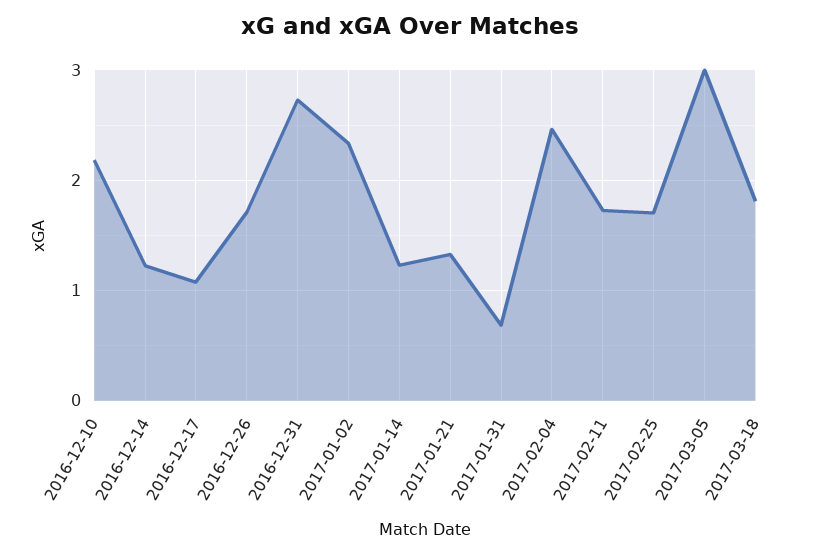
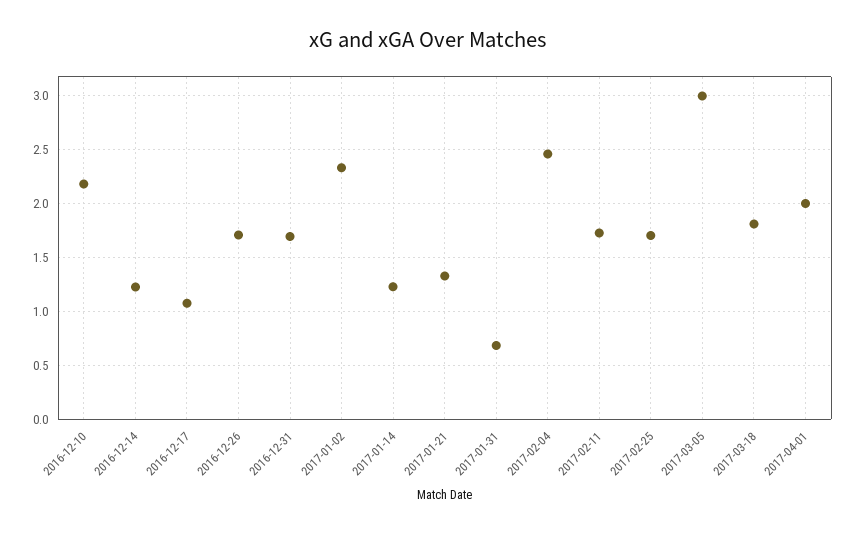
2016-12-31: 2.7 -> 1.7
2017-04-01: none -> 2

